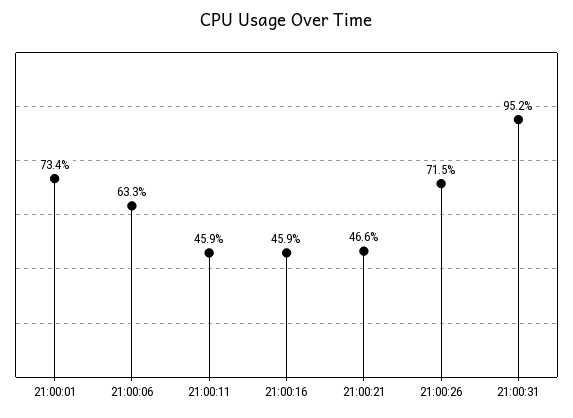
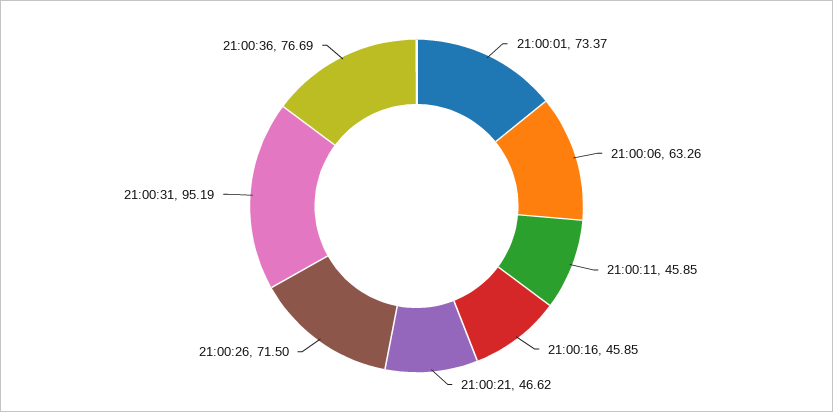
21:00:36: none -> 76.69

